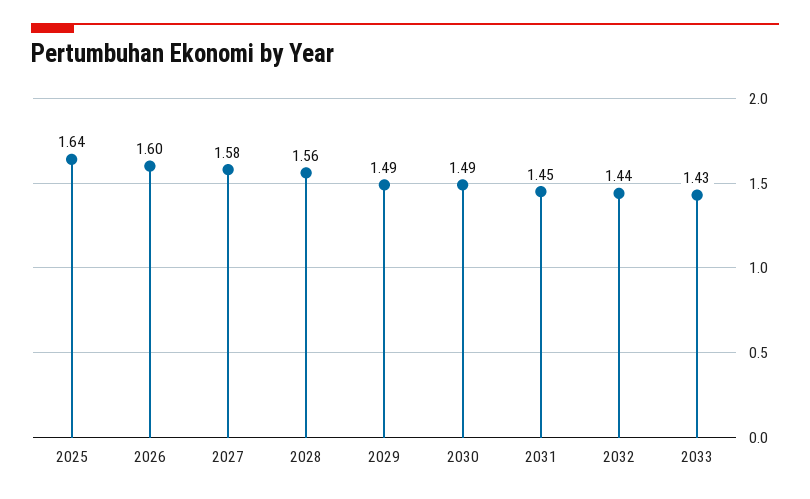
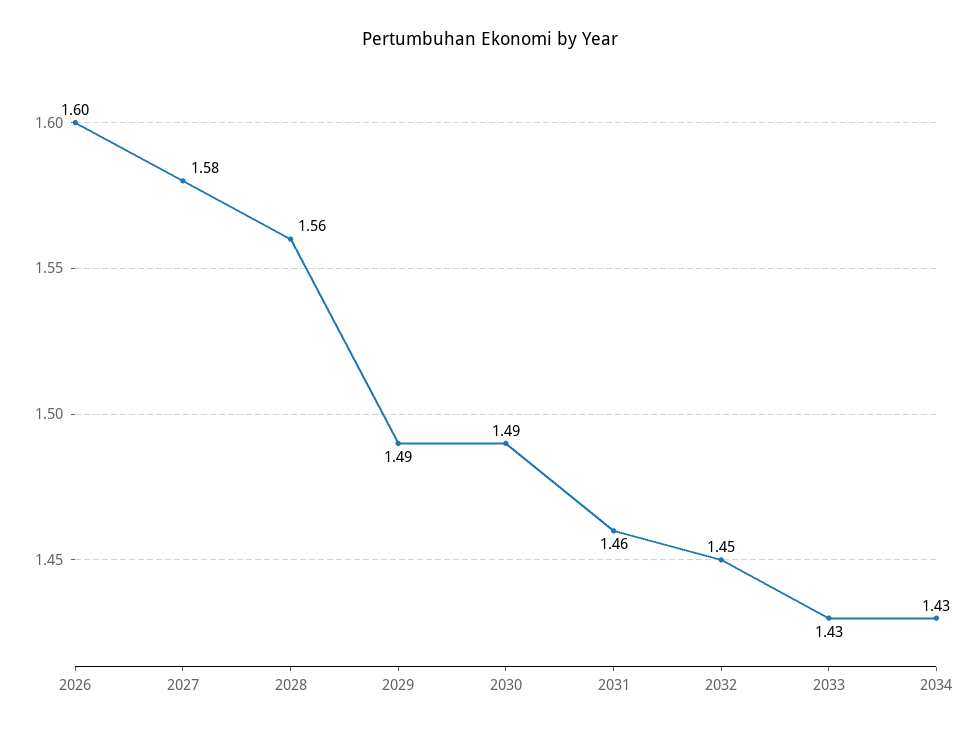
2025: 1.64 -> none
2031: 1.45 -> 1.46
2032: 1.44 -> 1.45
2034: none -> 1.43

